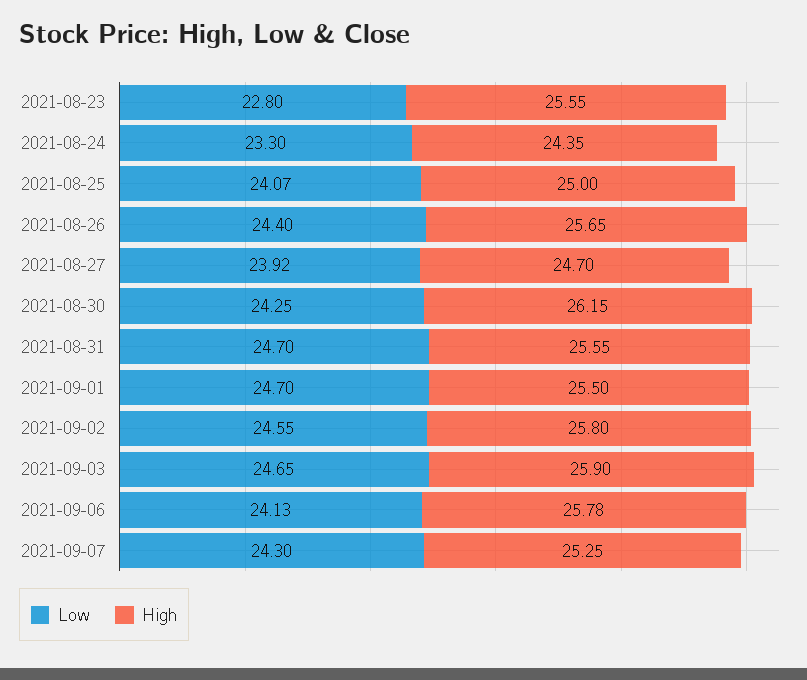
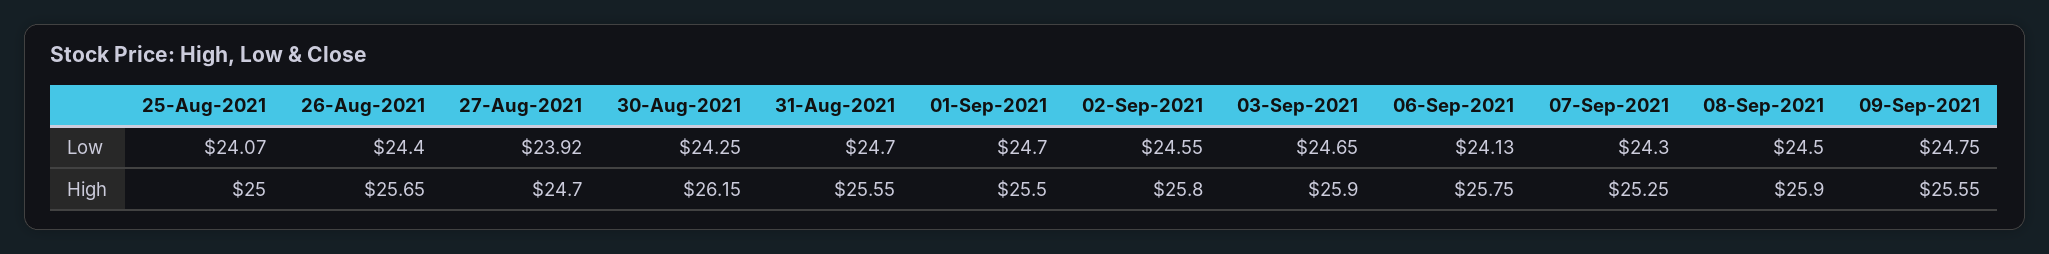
Low, 2021-08-23: 22.8 -> none
High, 2021-08-23: 25.55 -> none
Low, 2021-08-24: 23.3 -> none
High, 2021-08-24: 24.35 -> none
High, 2021-09-06: 25.78 -> 25.75
Low, 08-Sep-2021: none -> 24.5
Low, 09-Sep-2021: none -> 24.75
High, 08-Sep-2021: none -> 25.9
High, 09-Sep-2021: none -> 25.55

